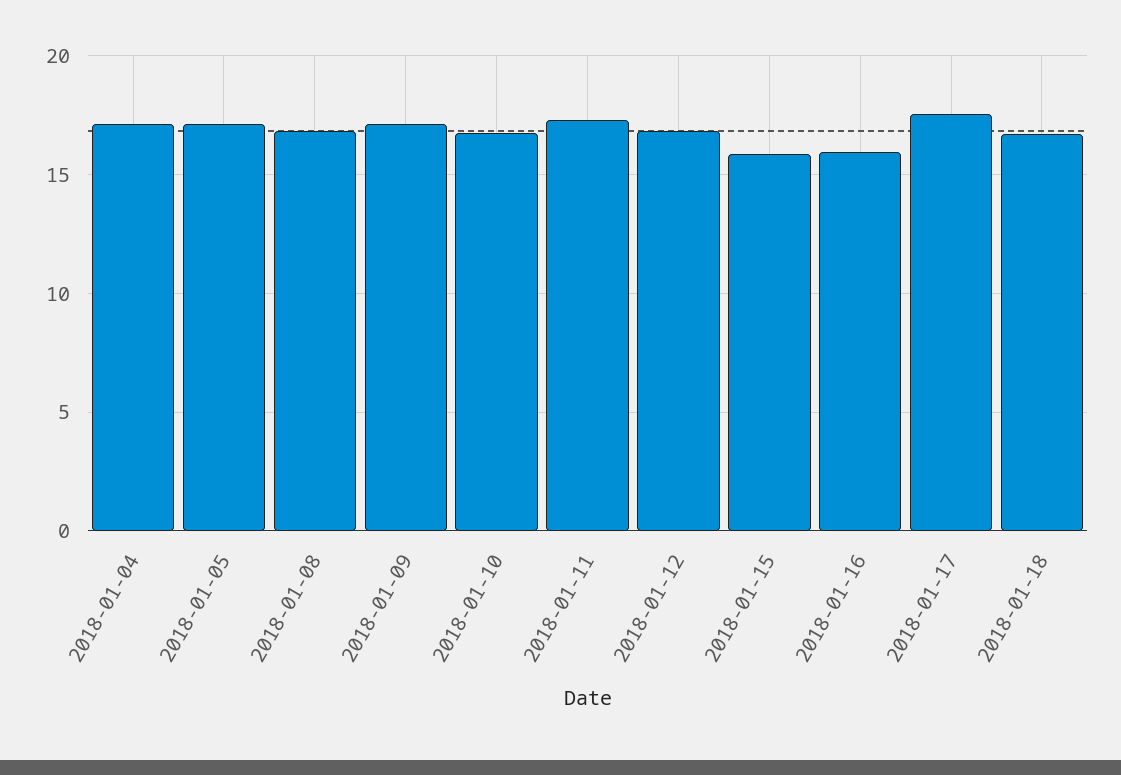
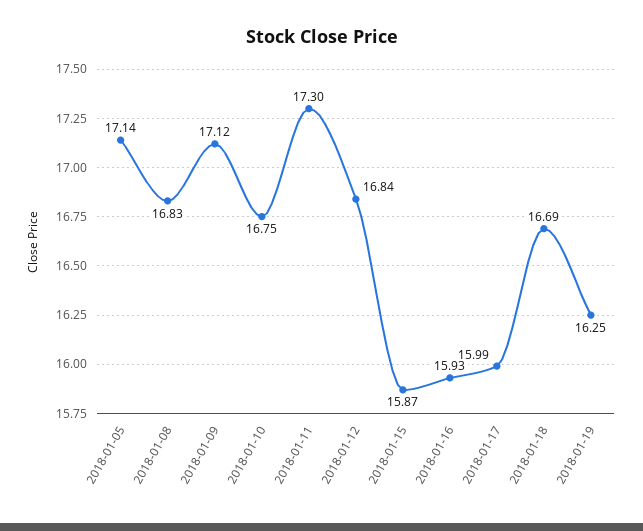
2018-01-04: 17 -> none
2018-01-17: 17.5 -> 15.99
2018-01-19: none -> 16.25

